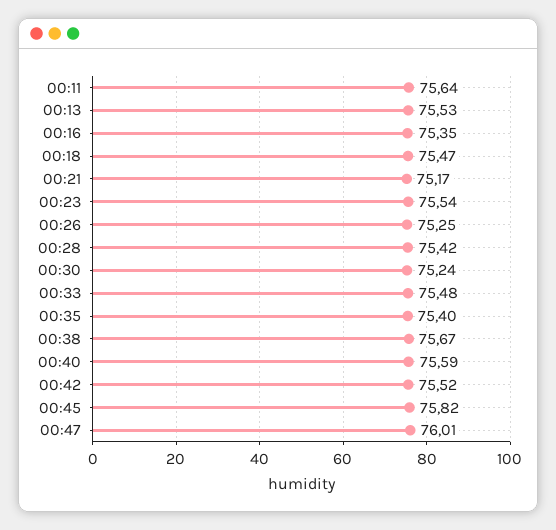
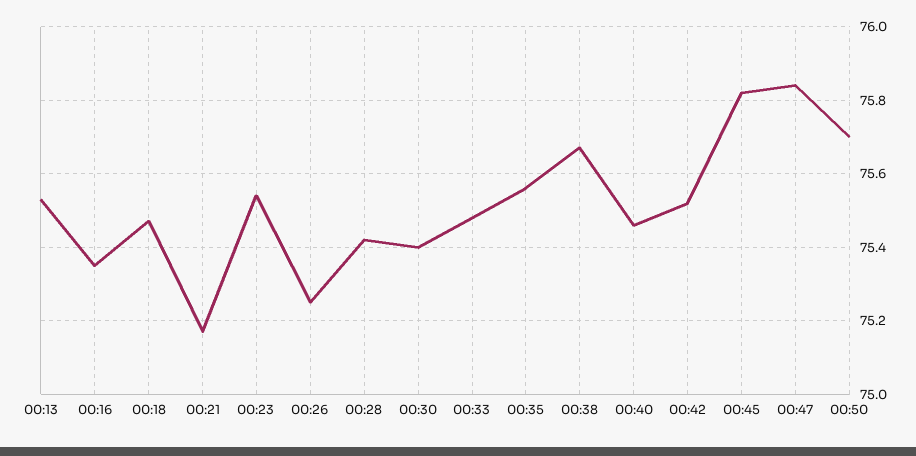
00:11: 75.64 -> none
00:30: 75.24 -> 75.4
00:35: 75.4 -> 75.55
00:40: 75.59 -> 75.45
00:47: 76.01 -> 75.85
00:50: none -> 75.7

